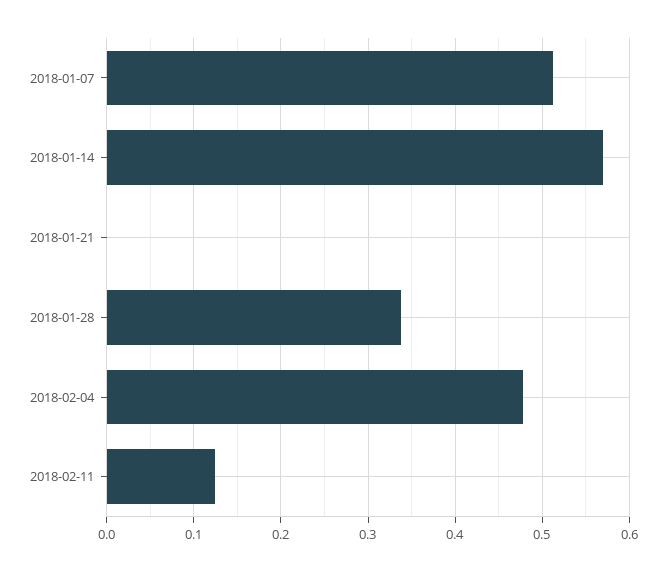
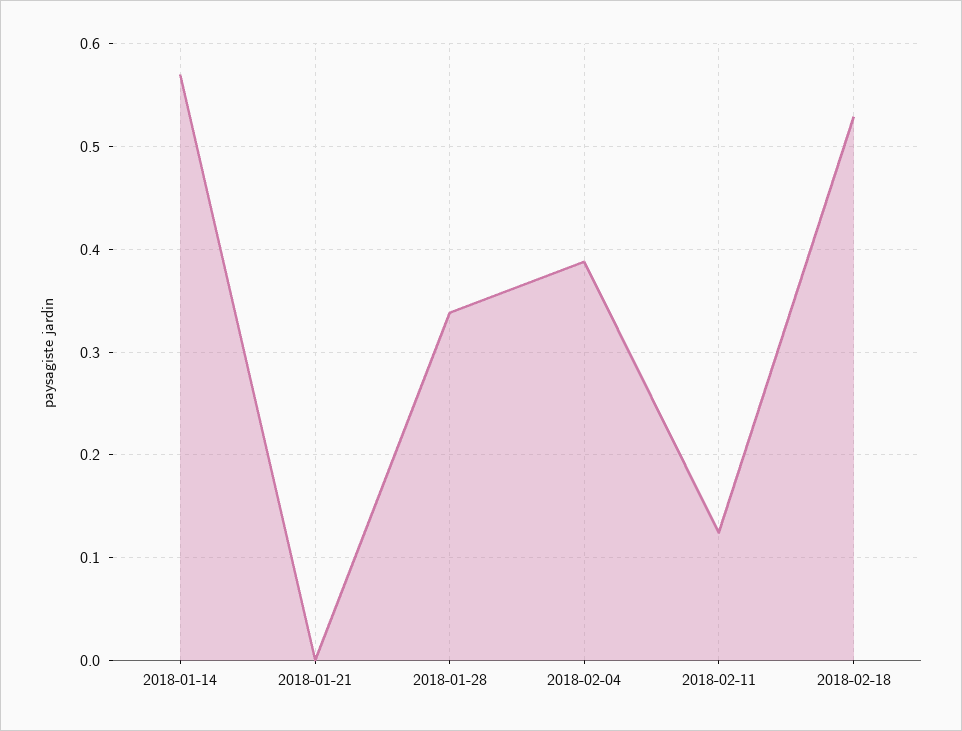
2018-01-07: 0.51 -> none
2018-02-04: 0.48 -> 0.39
2018-02-18: none -> 0.53

